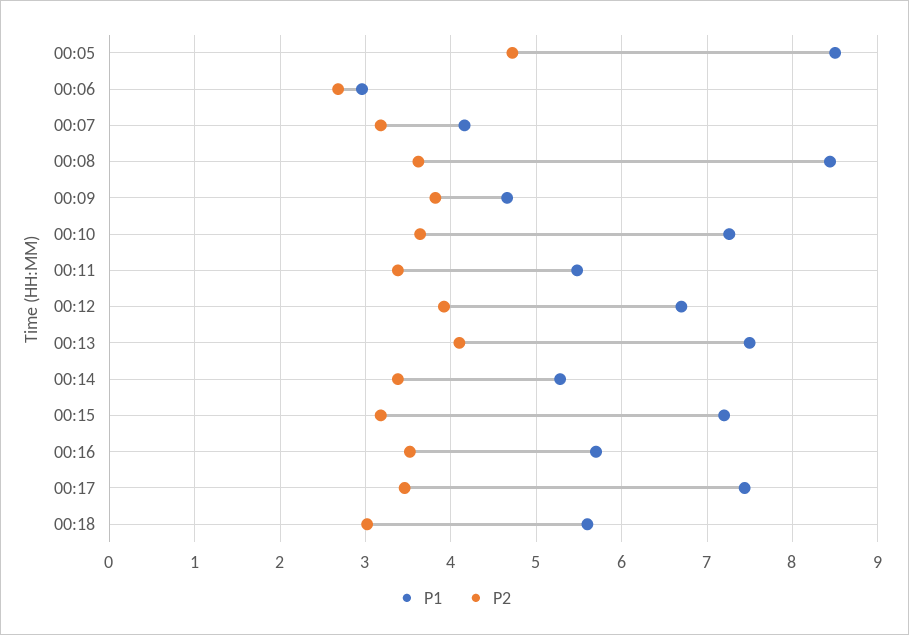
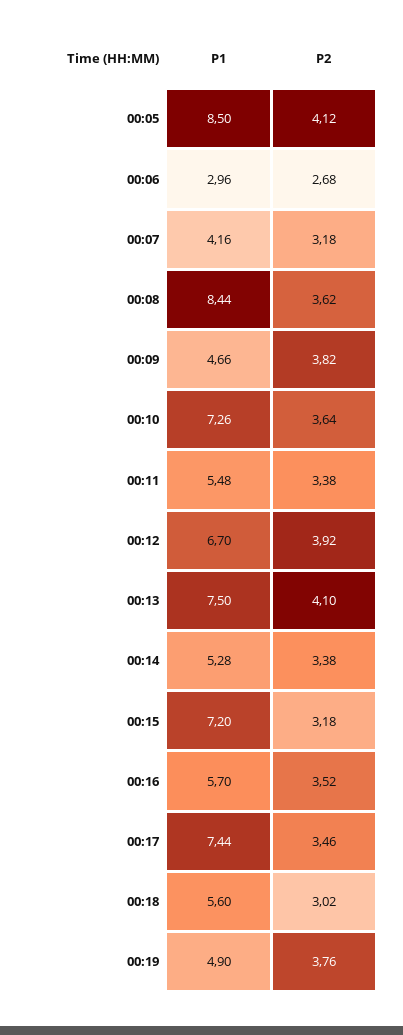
P2, 00:05: 4.7 -> 4.12
P1, 00:19: none -> 4.9
P2, 00:19: none -> 3.76

